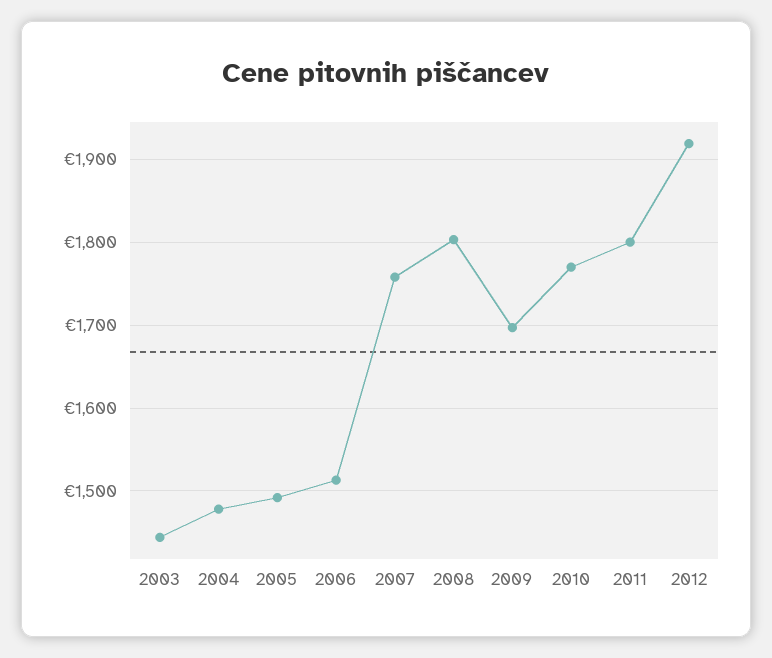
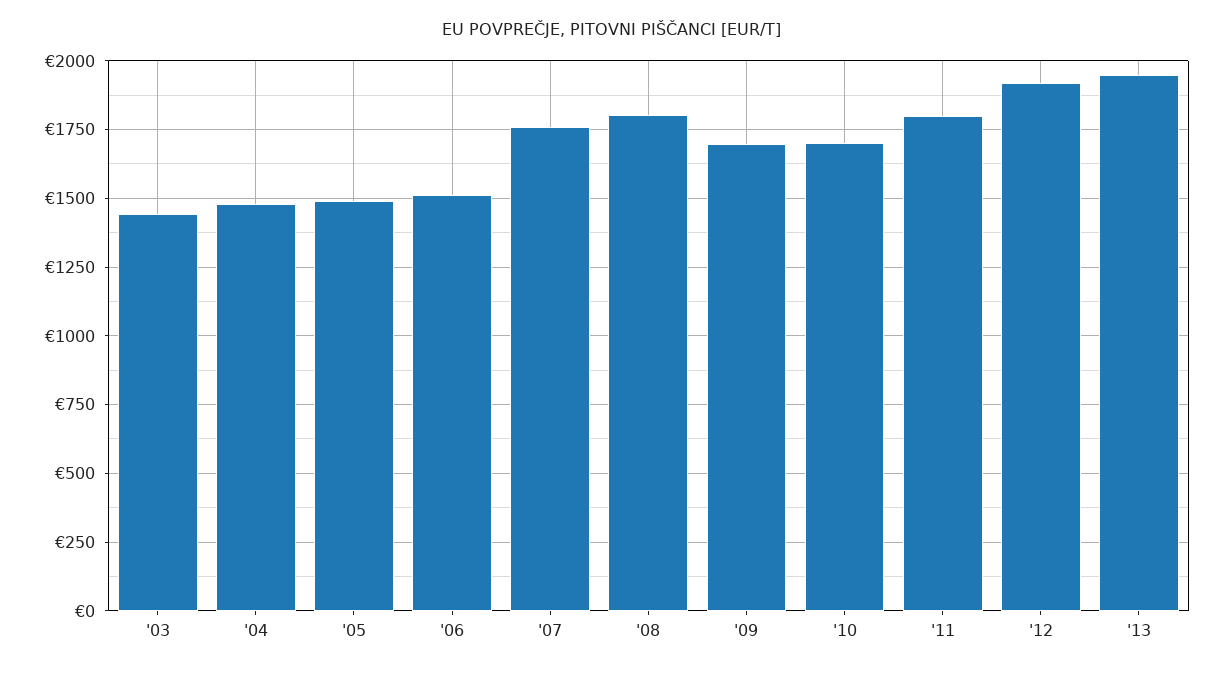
2010: 1770 -> 1700
'13: none -> 1950

